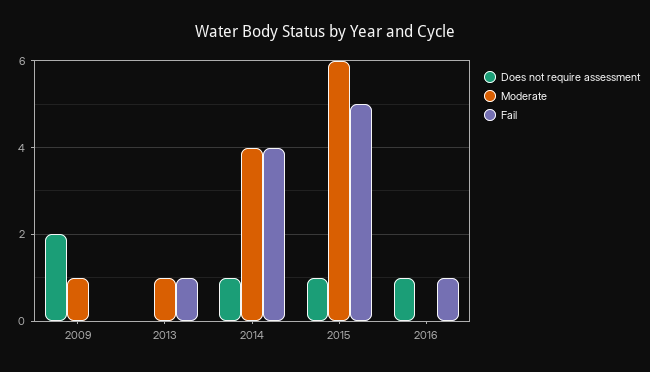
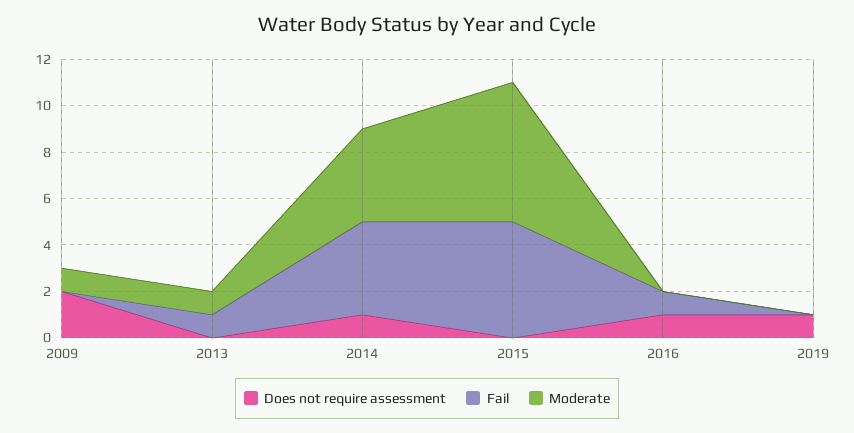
Does not require assessment, 2015: 1 -> 0
Does not require assessment, 2019: none -> 1
Fail, 2019: none -> 0
Moderate, 2019: none -> 0

